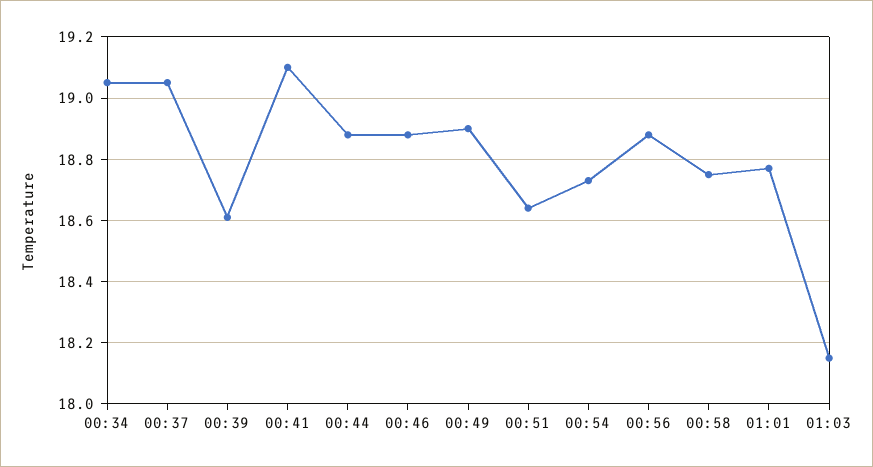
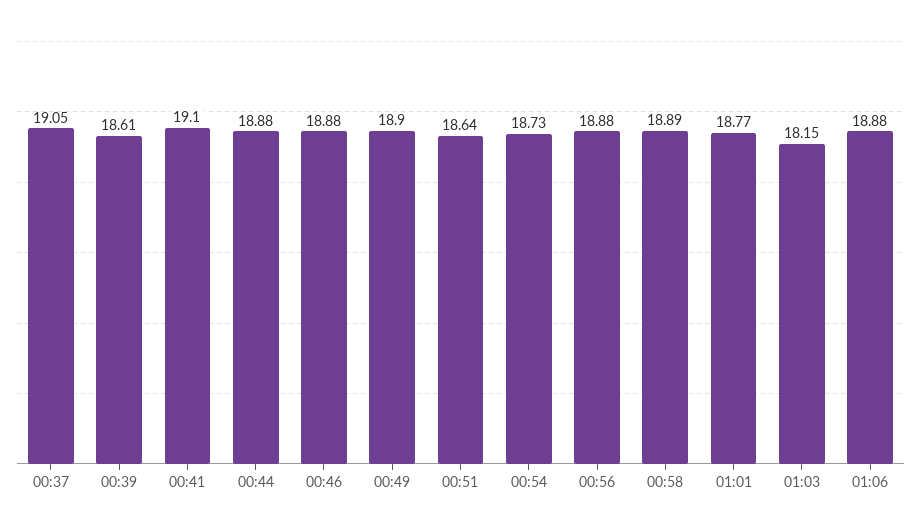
00:34: 19.05 -> none
00:58: 18.75 -> 18.89
01:06: none -> 18.88

